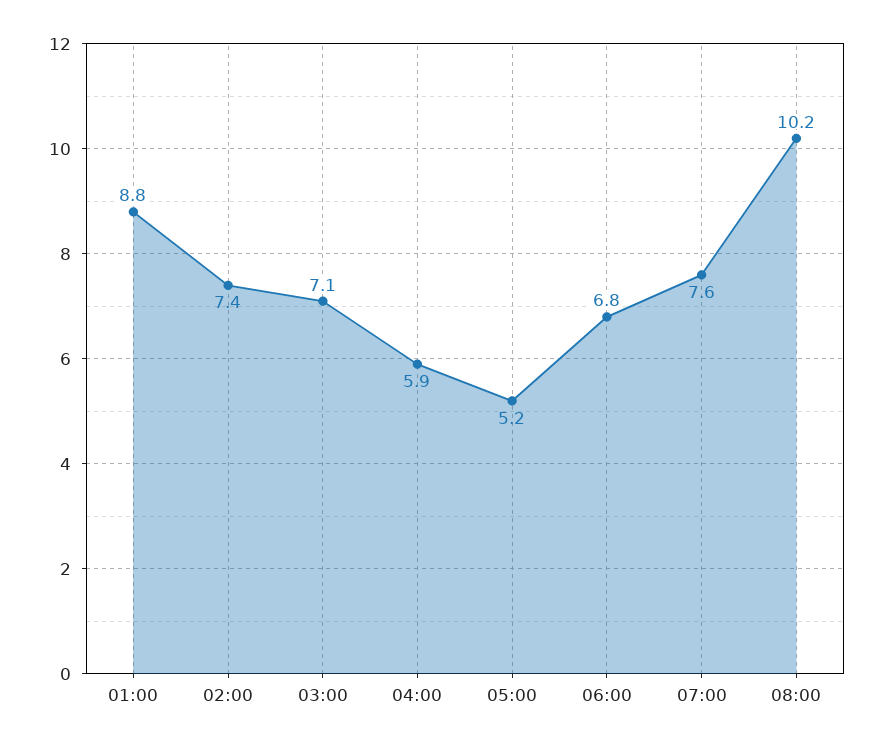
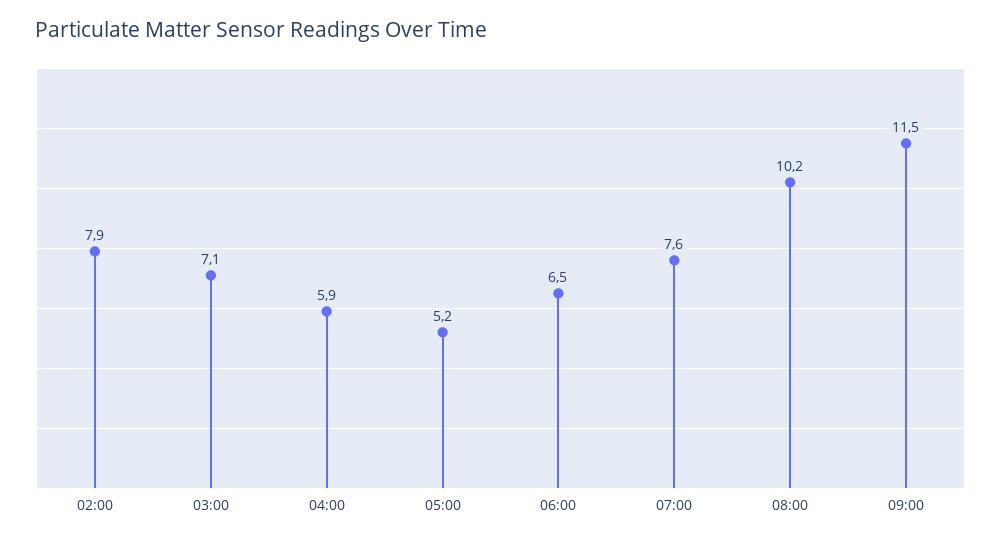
01:00: 8.8 -> none
02:00: 7.4 -> 7.9
06:00: 6.8 -> 6.5
09:00: none -> 11.5

